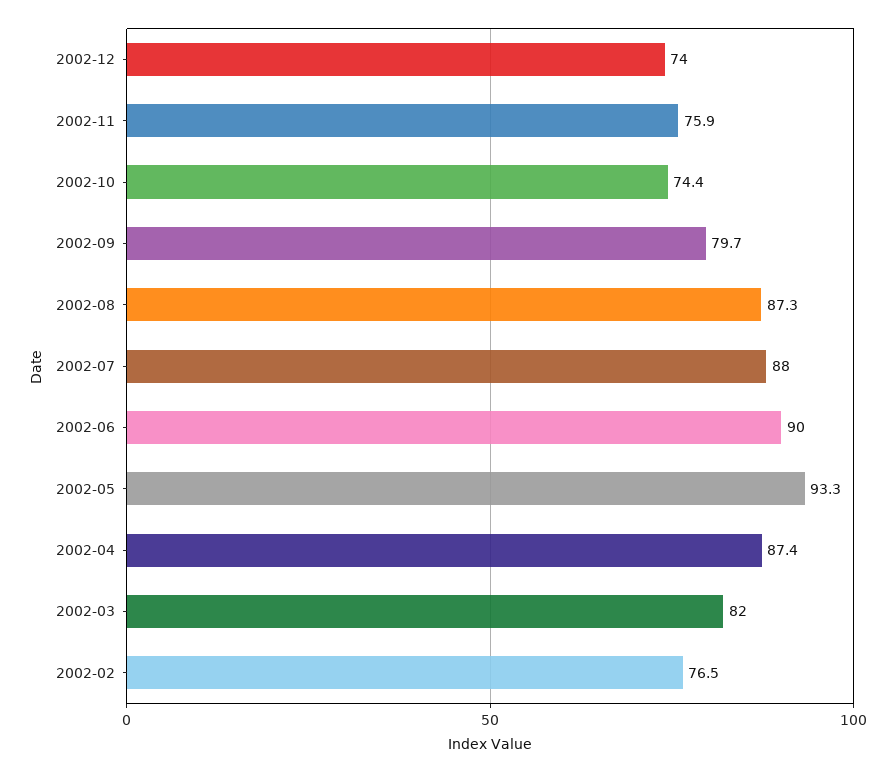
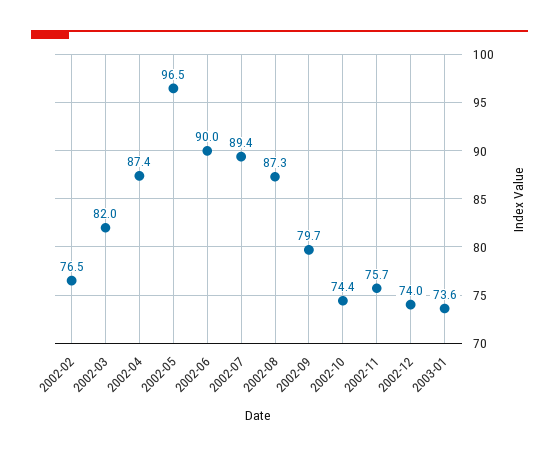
2002-11: 75.9 -> 75.7
2002-07: 88 -> 89.4
2002-05: 93.3 -> 96.5
2003-01: none -> 73.6

